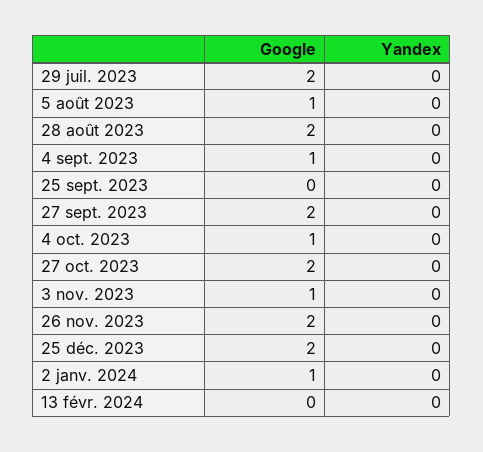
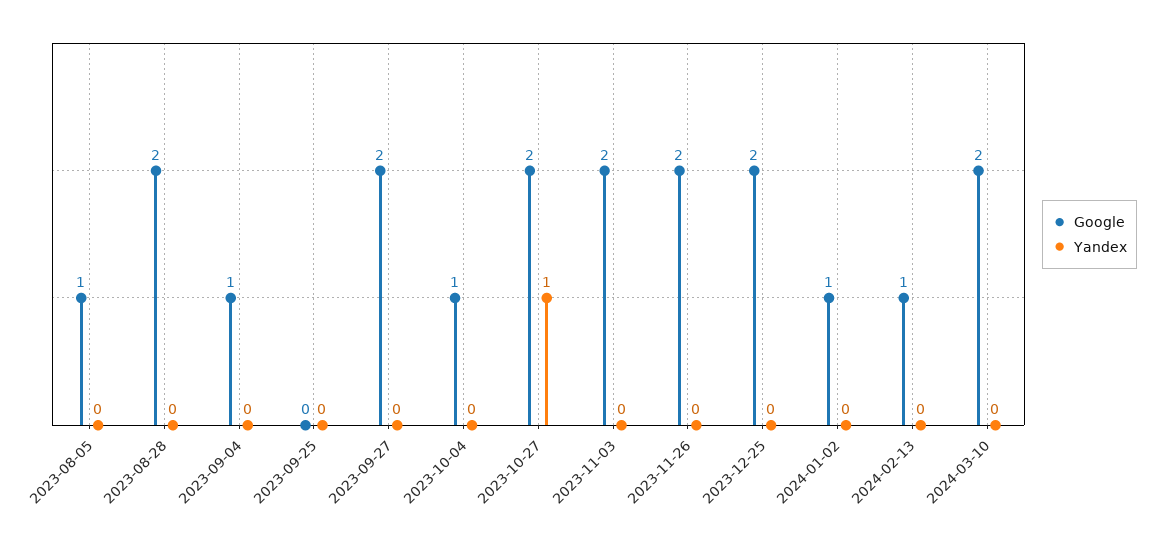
Google, 29 juil. 2023: 2 -> none
Yandex, 29 juil. 2023: 0 -> none
Yandex, 27 oct. 2023: 0 -> 1
Google, 3 nov. 2023: 1 -> 2
Google, 13 févr. 2024: 0 -> 1
Google, 2024-03-10: none -> 2
Yandex, 2024-03-10: none -> 0

